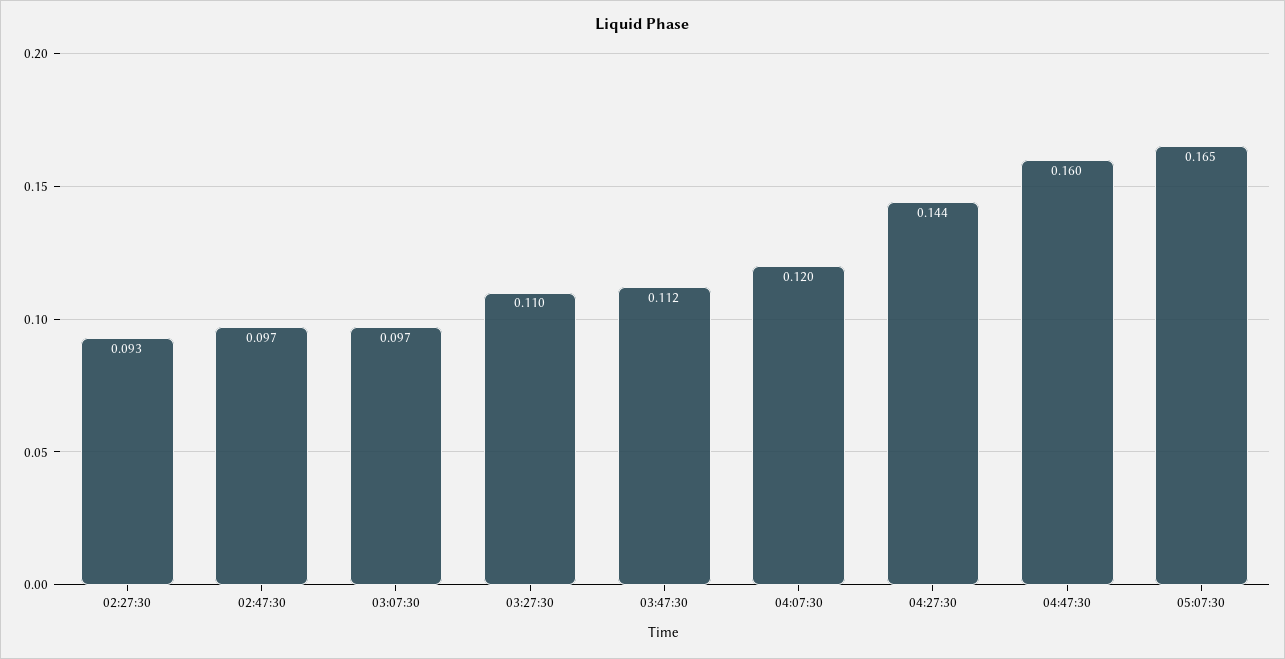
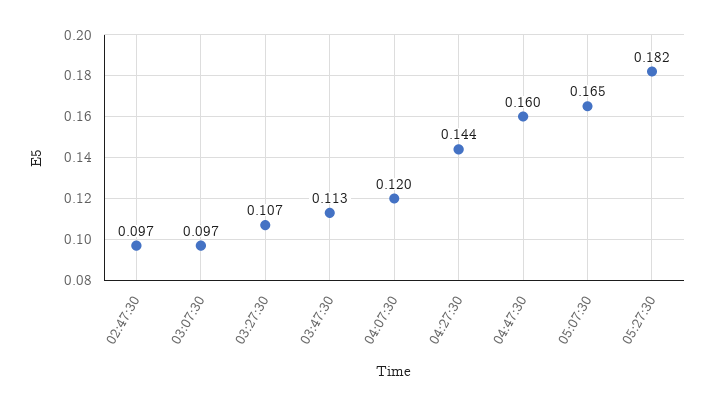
02:27:30: 0.093 -> none
03:27:30: 0.11 -> 0.107
03:47:30: 0.112 -> 0.113
05:27:30: none -> 0.182

